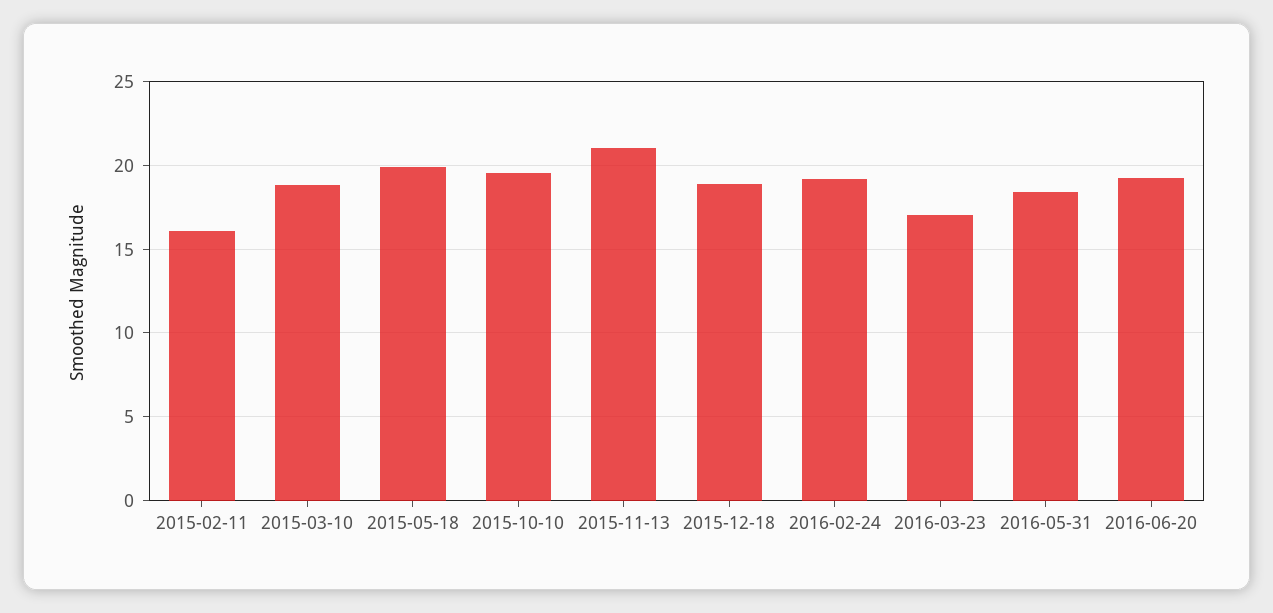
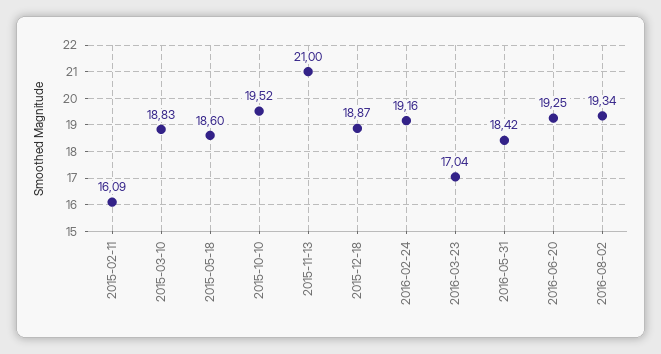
2015-05-18: 20 -> 18.6
2016-08-02: none -> 19.34

